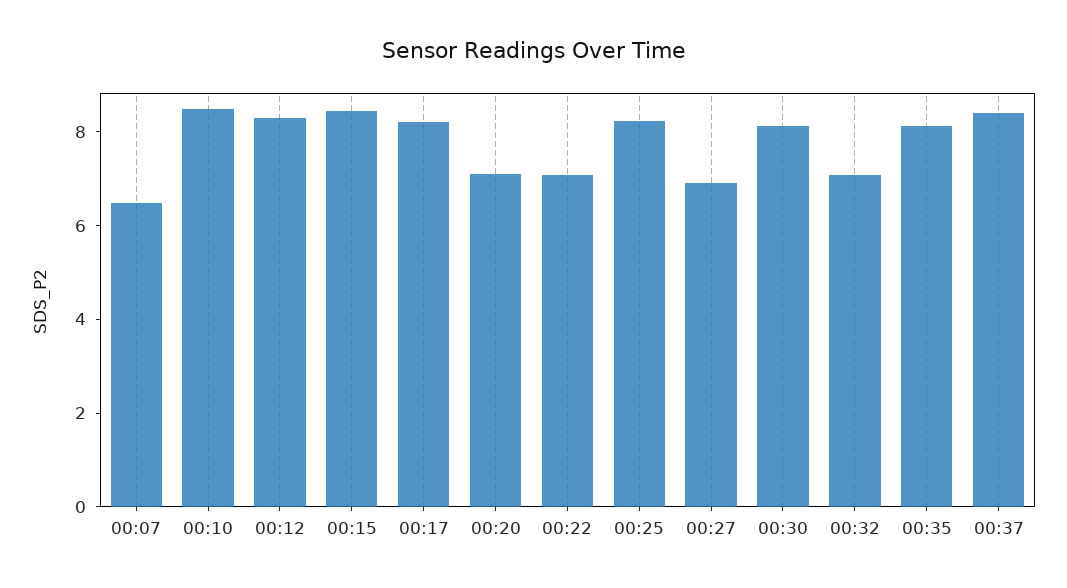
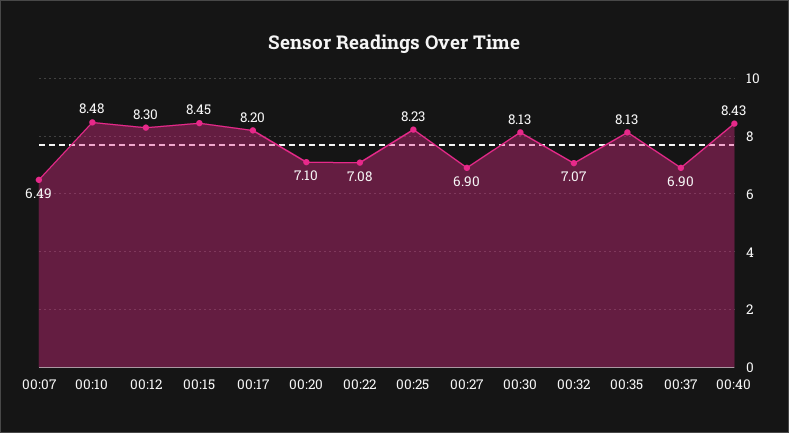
00:37: 8.5 -> 6.9
00:40: none -> 8.43

